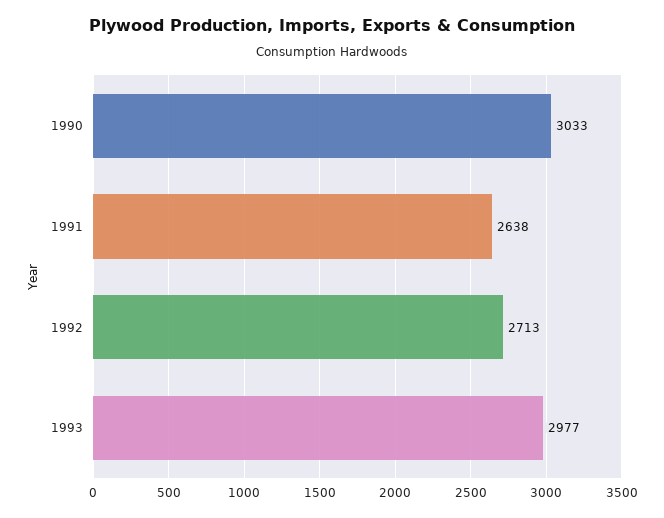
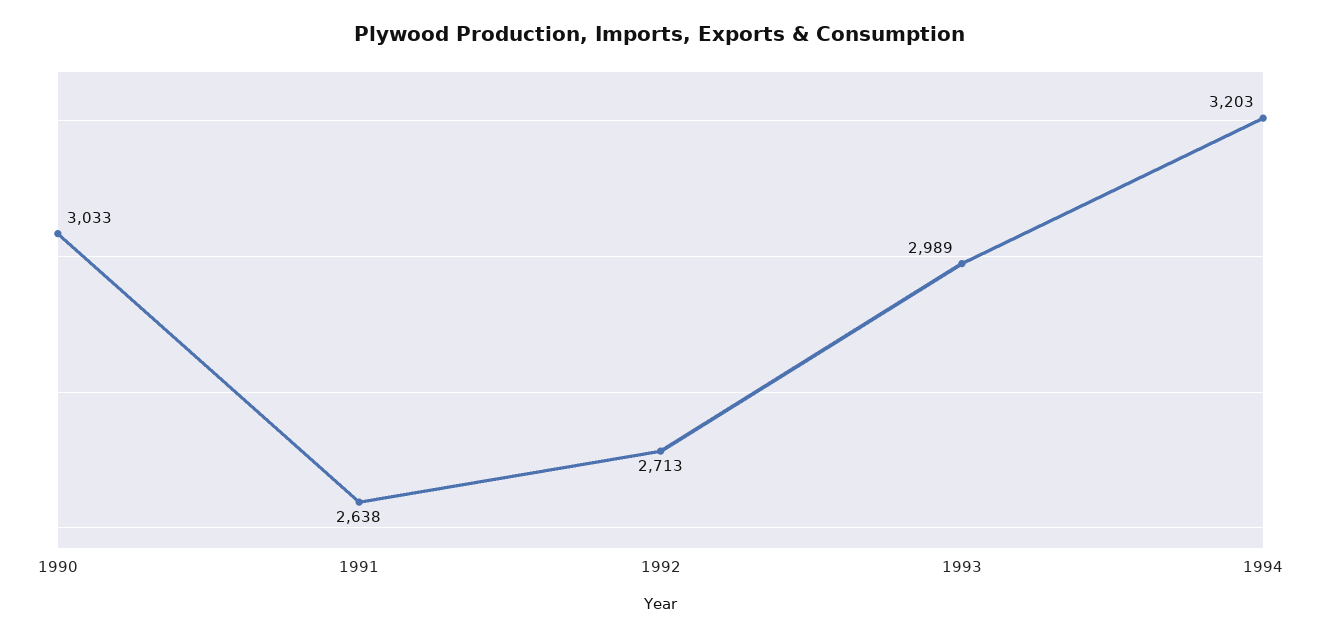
1993: 2977 -> 2989
1994: none -> 3203

